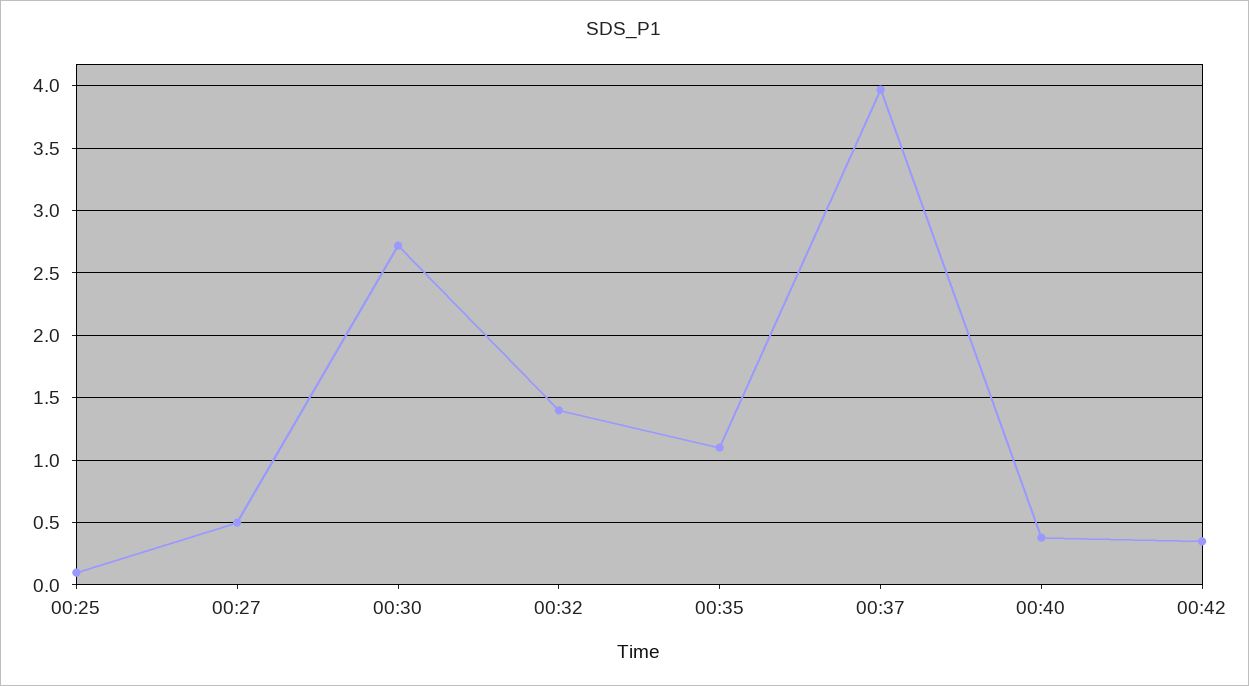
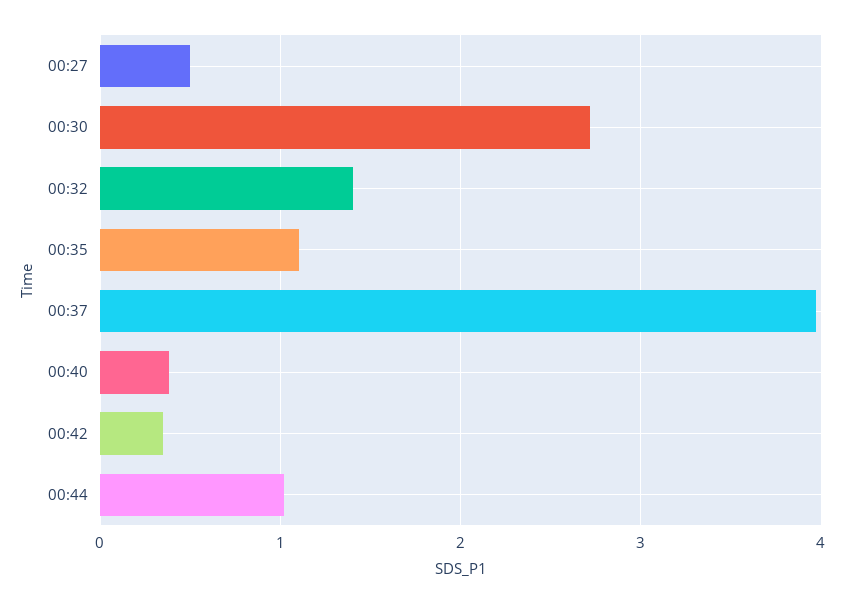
00:25: 0.1 -> none
00:44: none -> 1

